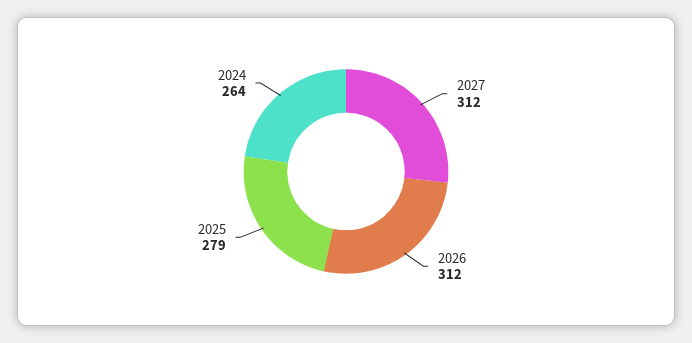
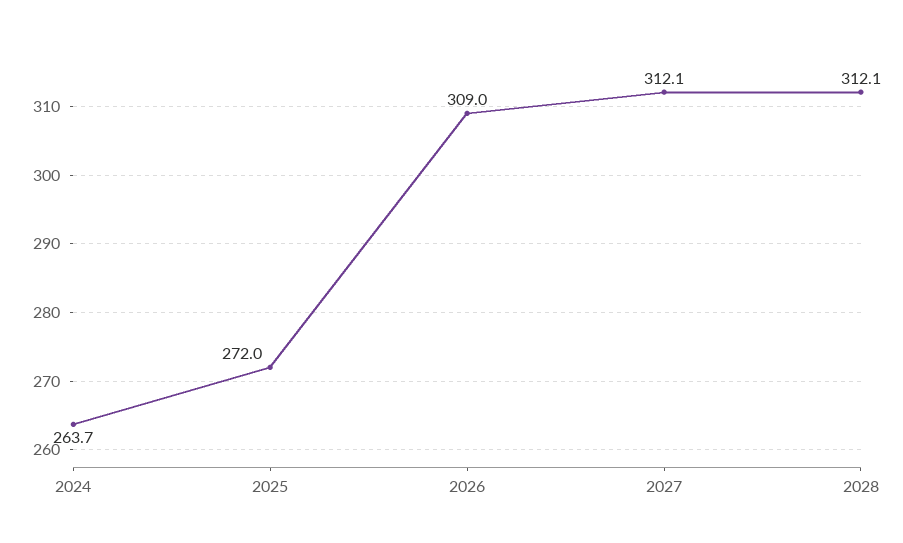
2026: 312 -> 309
2025: 279 -> 272
2028: none -> 312.1

